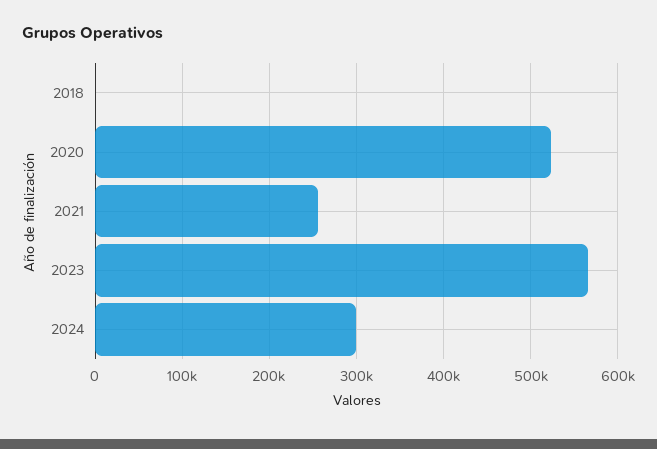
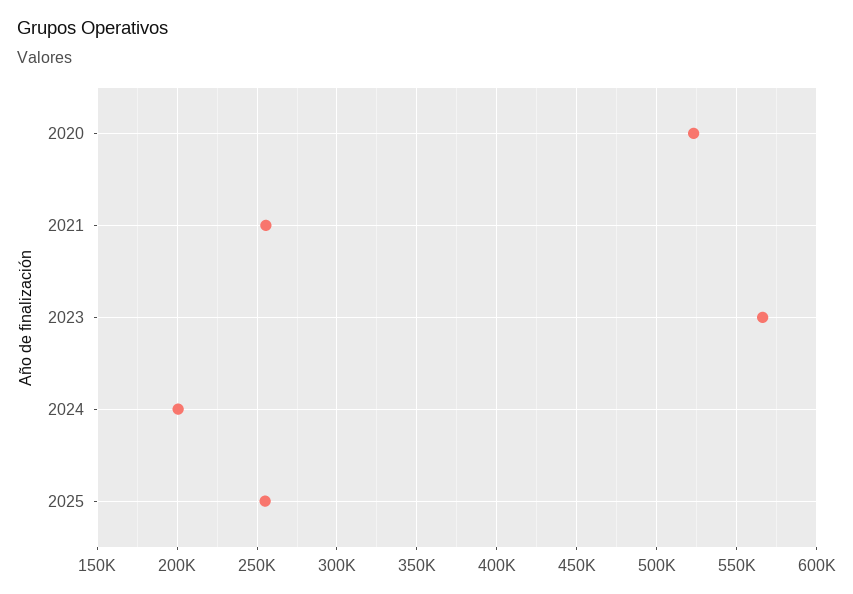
2018: 0 -> none
2024: 300000 -> 200000
2025: none -> 255000

